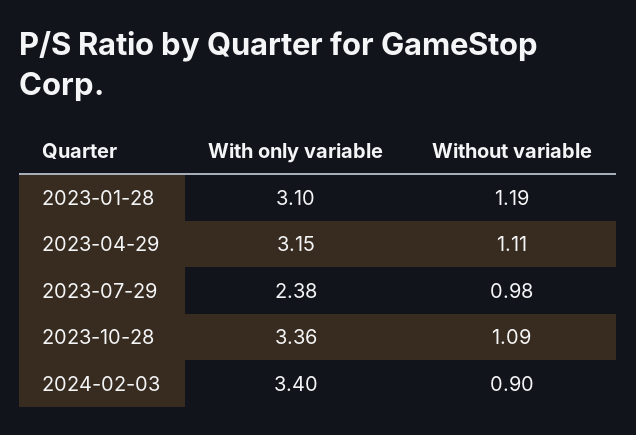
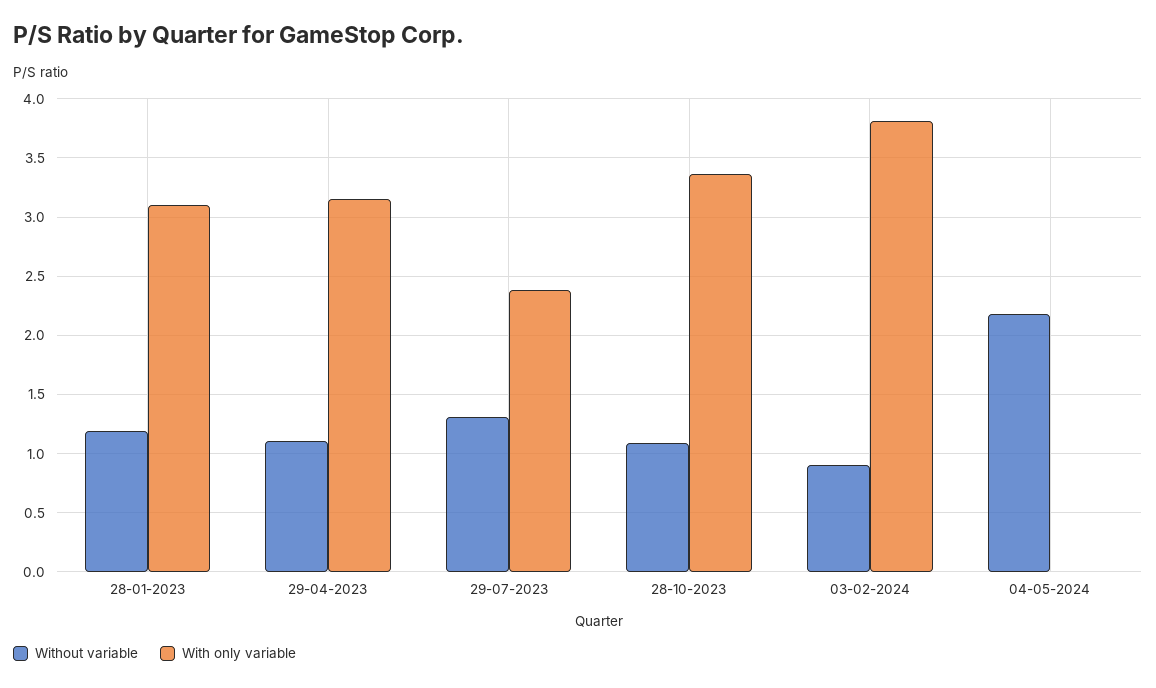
Without variable, 2023-07-29: 0.98 -> 1.3
With only variable, 2024-02-03: 3.4 -> 3.8
Without variable, 04-05-2024: none -> 2.2
With only variable, 04-05-2024: none -> 0

